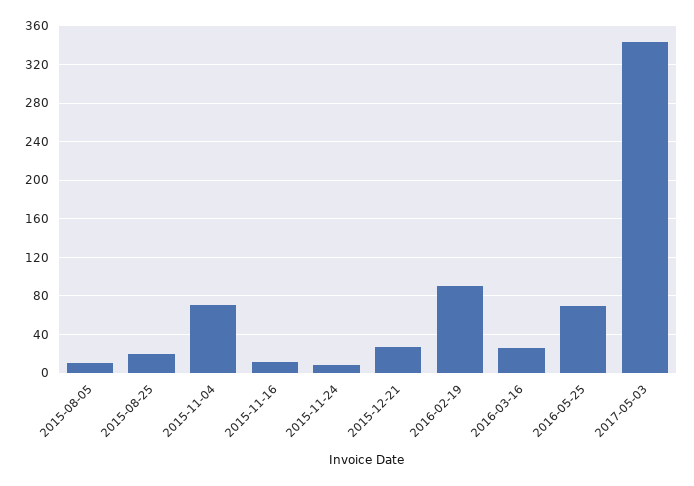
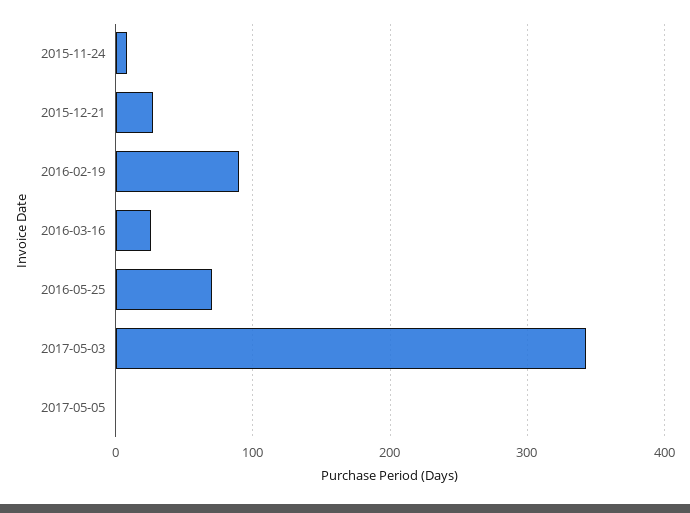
2015-08-05: 10 -> none
2015-08-25: 20 -> none
2015-11-04: 70 -> none
2015-11-16: 10 -> none
2017-05-05: none -> 0

